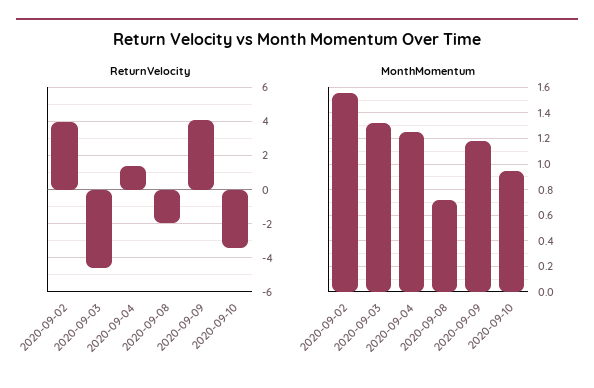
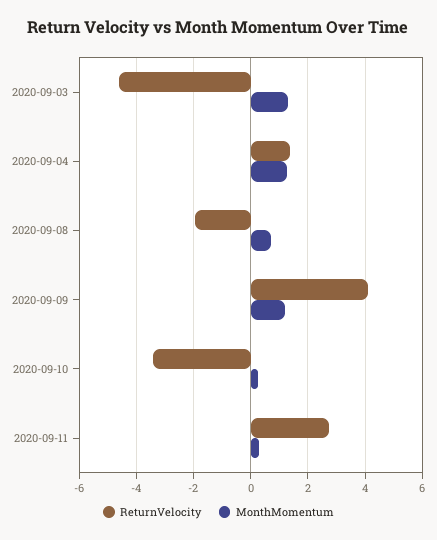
ReturnVelocity, 2020-09-02: 4 -> none
MonthMomentum, 2020-09-02: 1.55 -> none
MonthMomentum, 2020-09-10: 0.95 -> 0.25
ReturnVelocity, 2020-09-11: none -> 2.75
MonthMomentum, 2020-09-11: none -> 0.25

